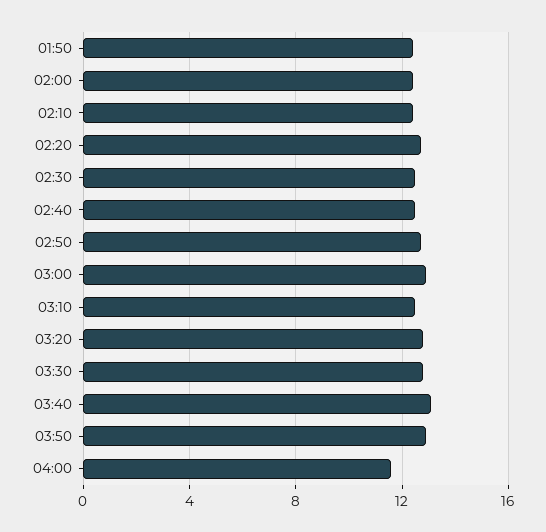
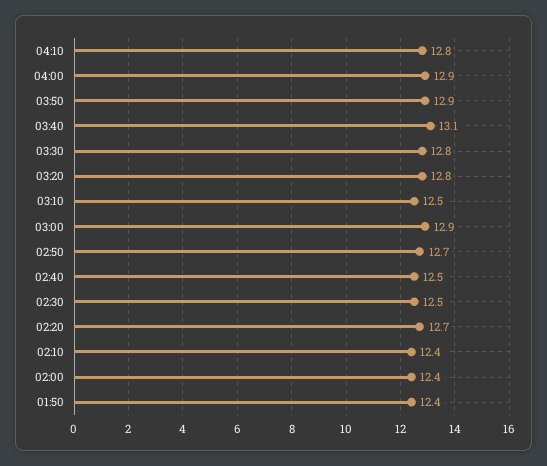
04:00: 11.5 -> 12.9
04:10: none -> 12.8

